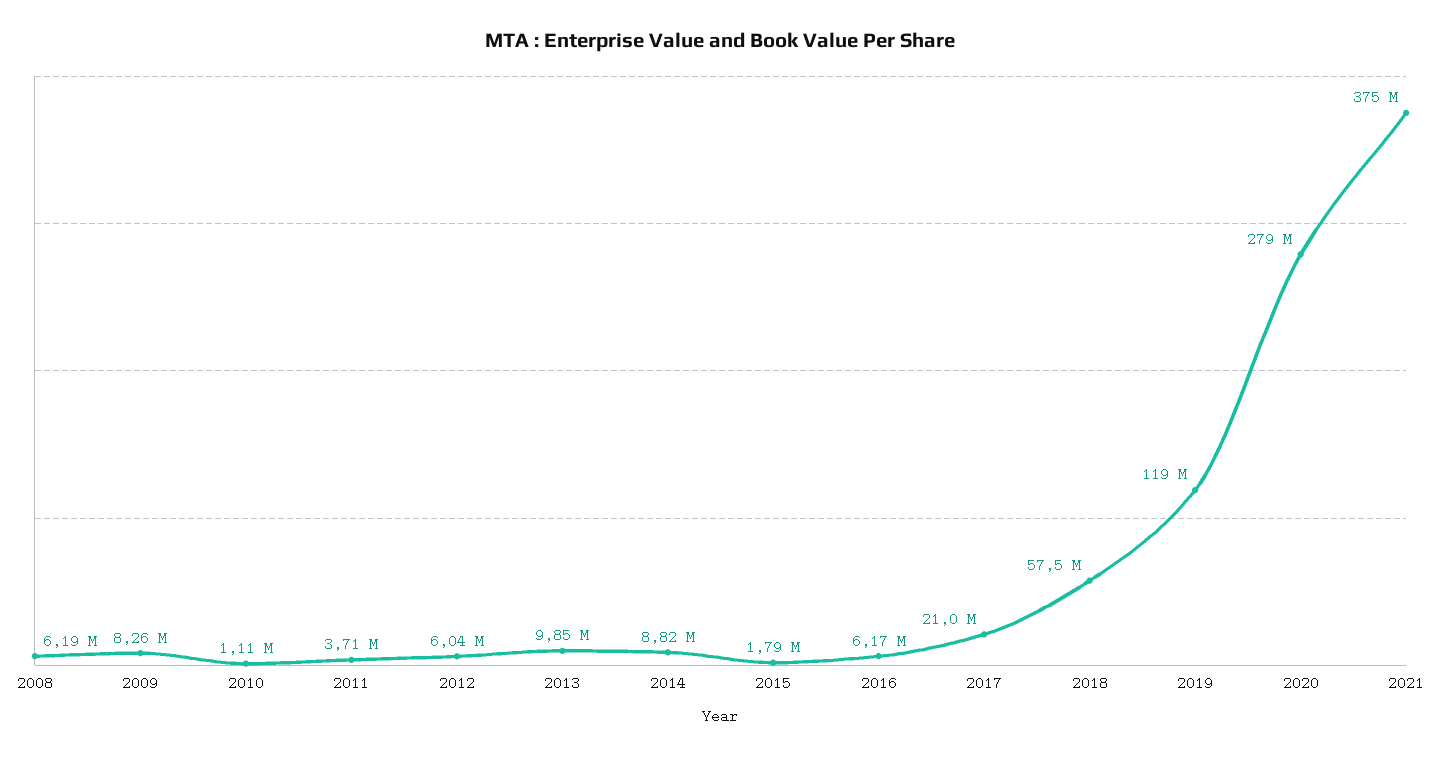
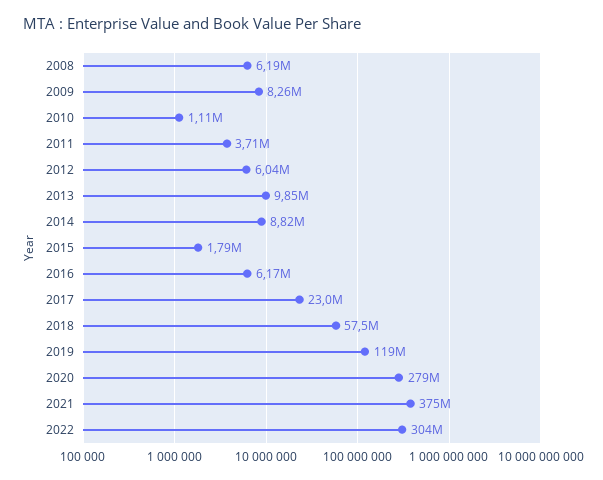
2017: 21000000 -> 23000000
2022: none -> 304000000

